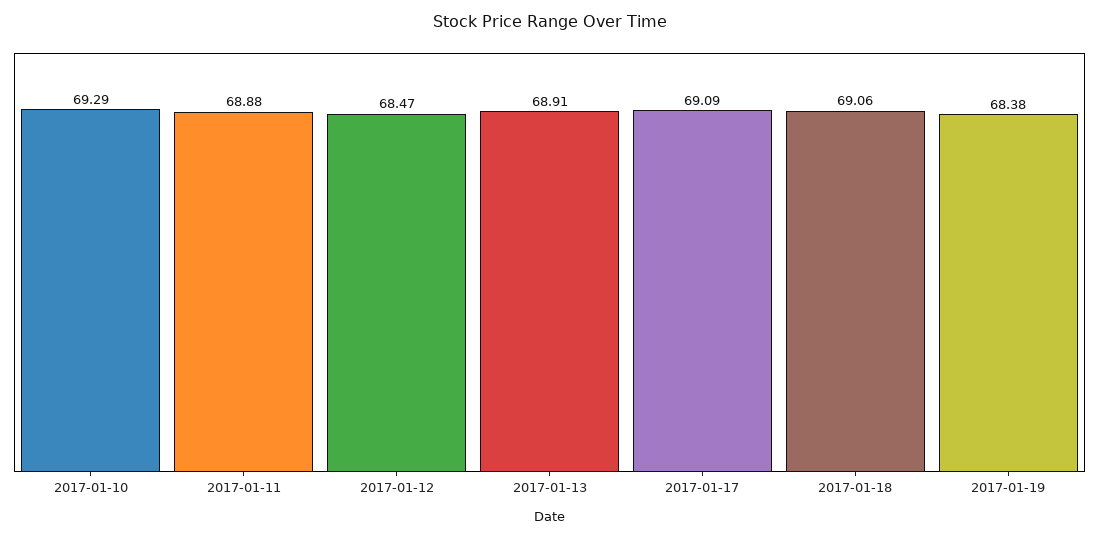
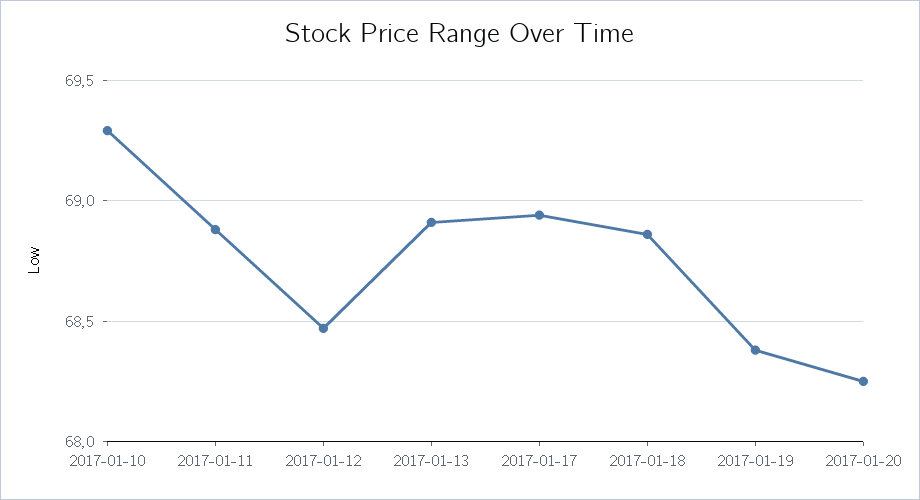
2017-01-17: 69.09 -> 68.95
2017-01-18: 69.06 -> 68.85
2017-01-20: none -> 68.25

